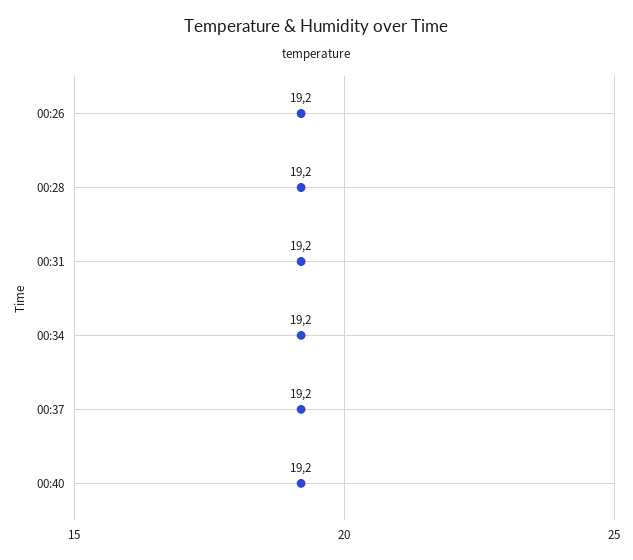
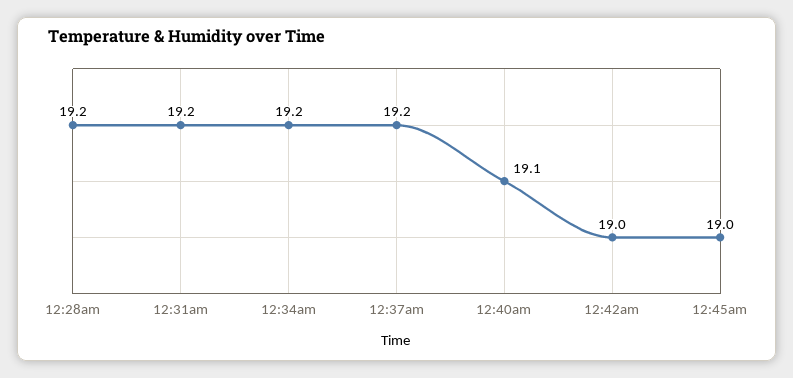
00:26: 19.2 -> none
00:40: 19.2 -> 19.1
12:42am: none -> 19
12:45am: none -> 19

